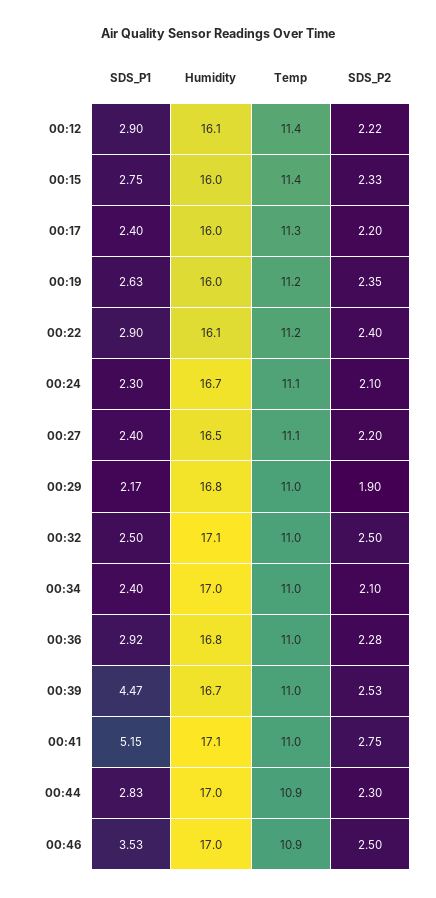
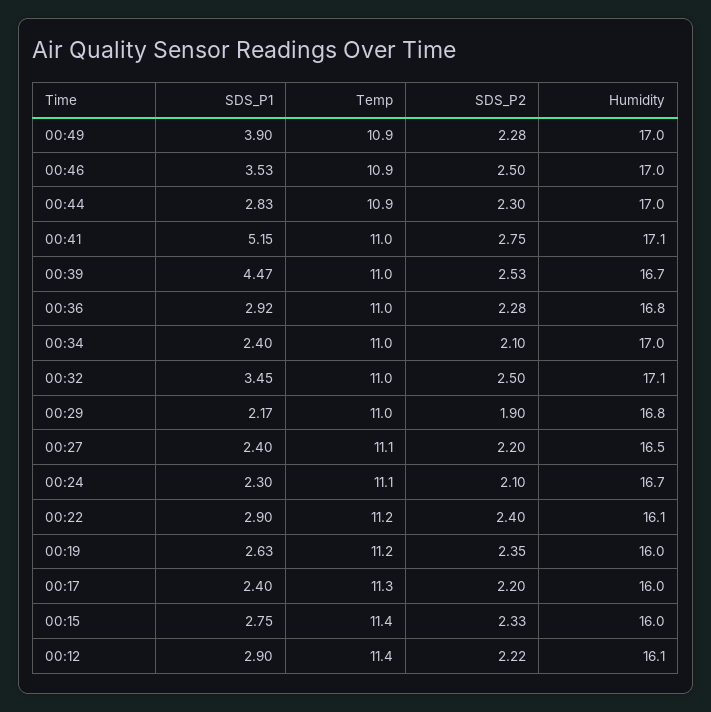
SDS_P1, 00:32: 2.5 -> 3.45
SDS_P1, 00:49: none -> 3.9
Temp, 00:49: none -> 10.9
SDS_P2, 00:49: none -> 2.28
Humidity, 00:49: none -> 17

